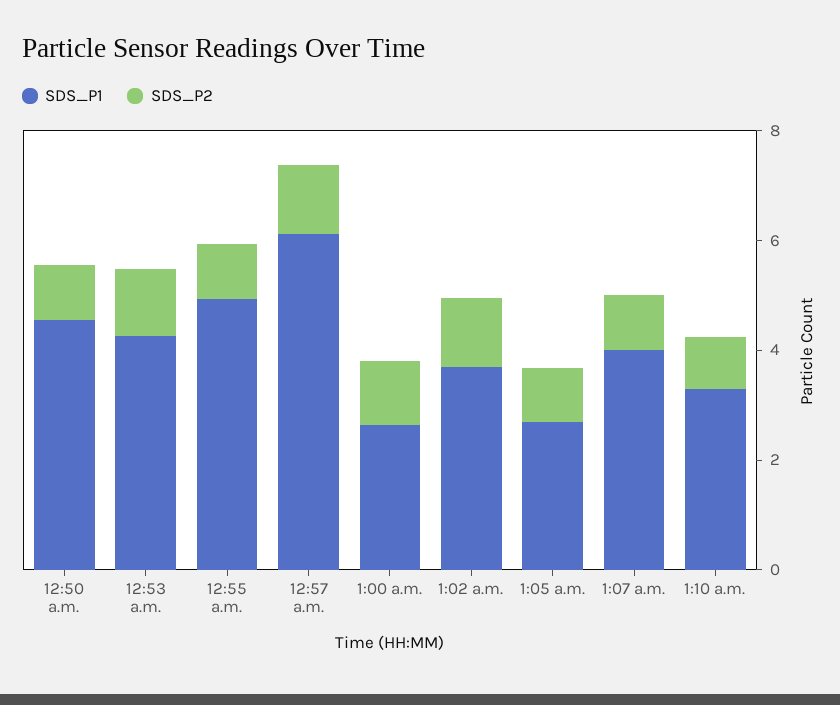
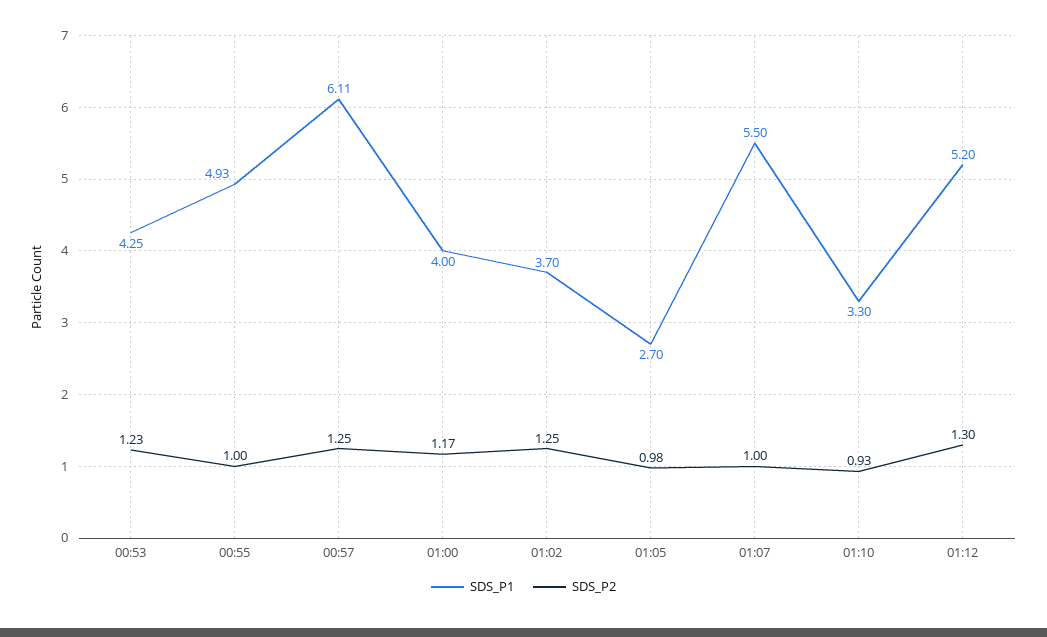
SDS_P1, 12:50 a.m.: 4.5 -> none
SDS_P2, 12:50 a.m.: 1 -> none
SDS_P1, 1:00 a.m.: 2.5 -> 4
SDS_P1, 1:07 a.m.: 4 -> 5.5
SDS_P1, 01:12: none -> 5.2
SDS_P2, 01:12: none -> 1.3

